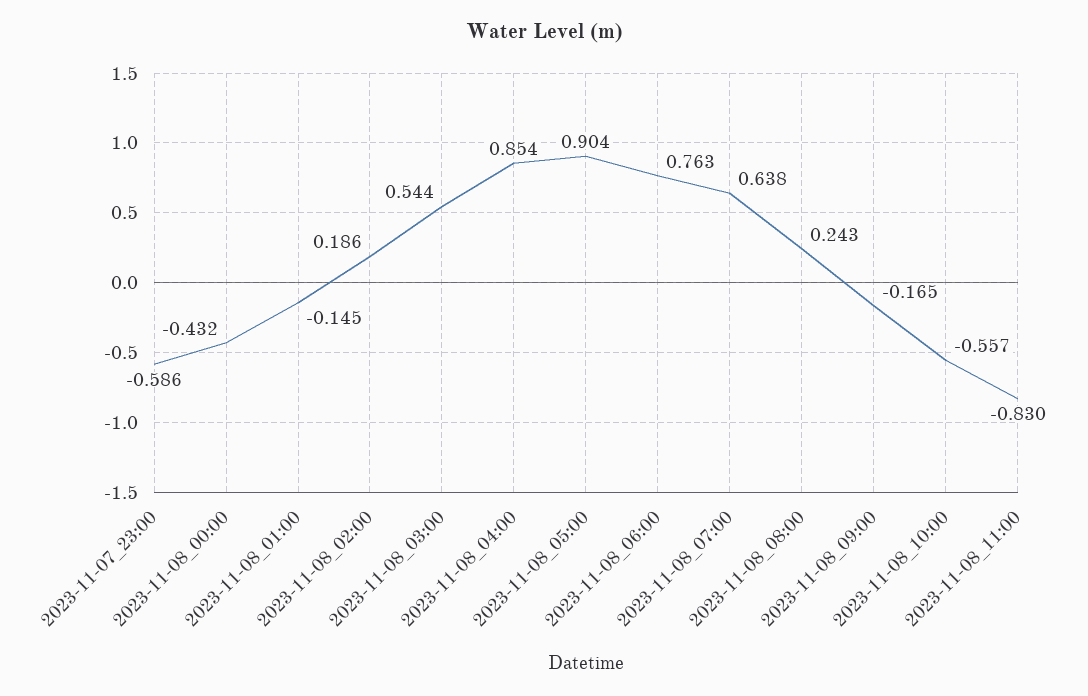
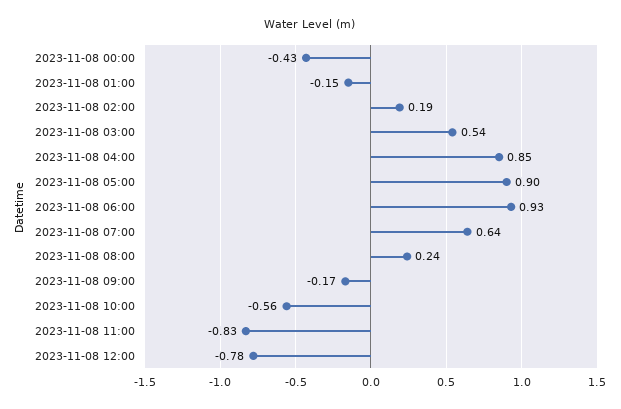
2023-11-07_23:00: -0.586 -> none
2023-11-08_06:00: 0.763 -> 0.93
2023-11-08 12:00: none -> -0.78

